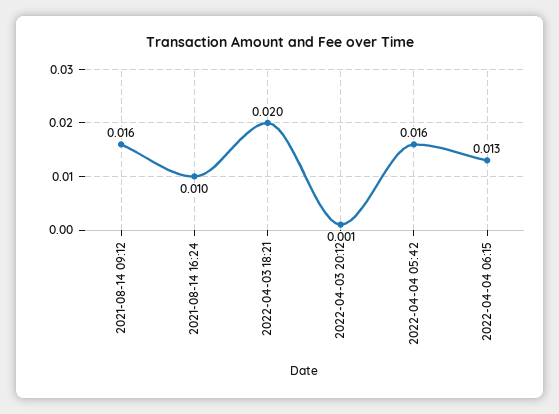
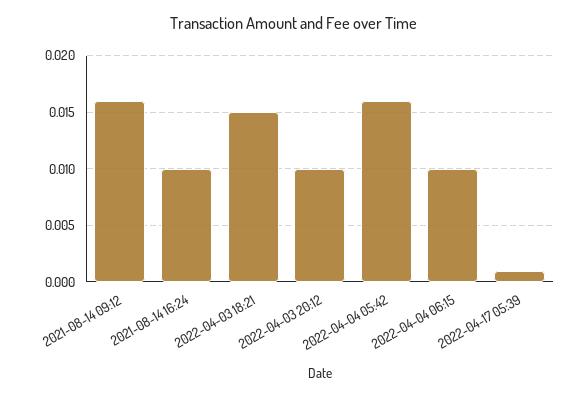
2022-04-03 18:21: 0.02 -> 0.015
2022-04-03 20:12: 0.001 -> 0.01
2022-04-04 06:15: 0.013 -> 0.01
2022-04-17 05:39: none -> 0.001

